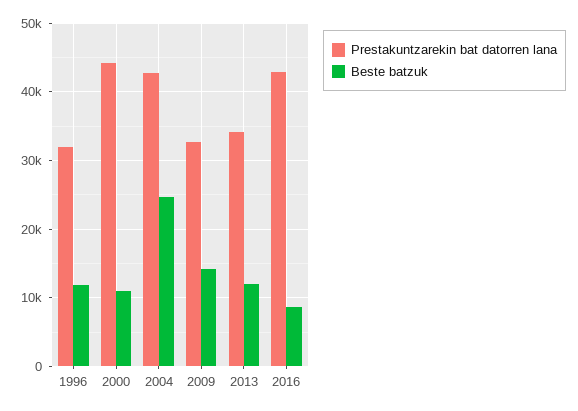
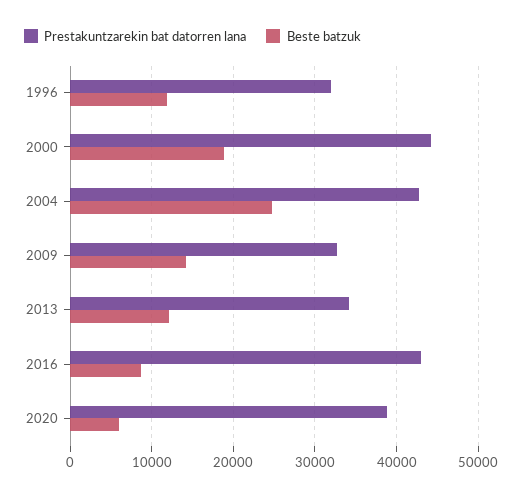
Beste batzuk, 2000: 11000 -> 19000
Prestakuntzarekin bat datorren lana, 2020: none -> 39000
Beste batzuk, 2020: none -> 6000

